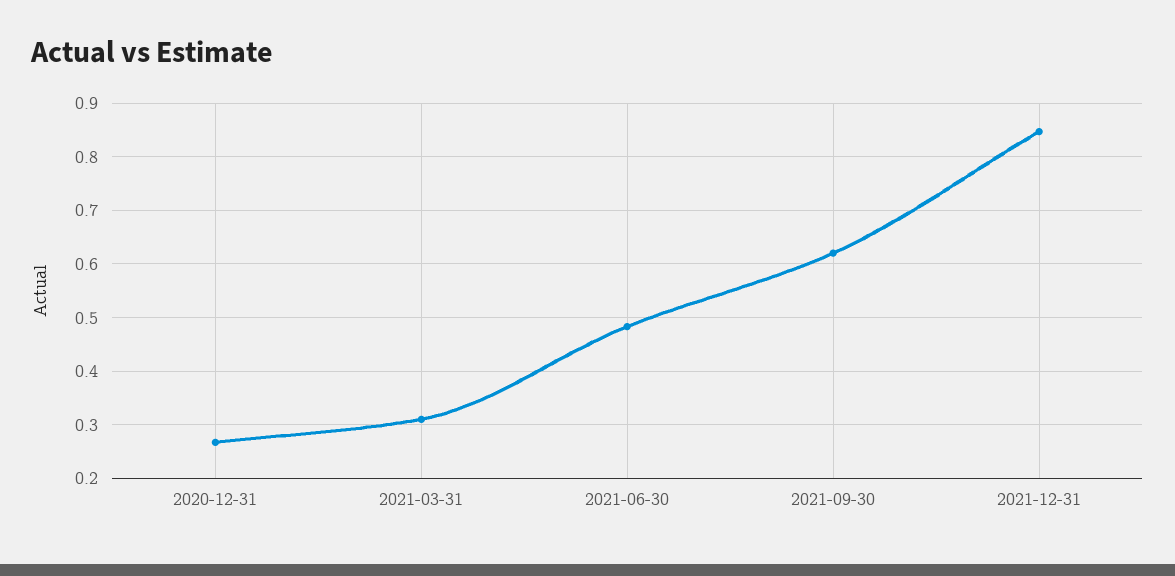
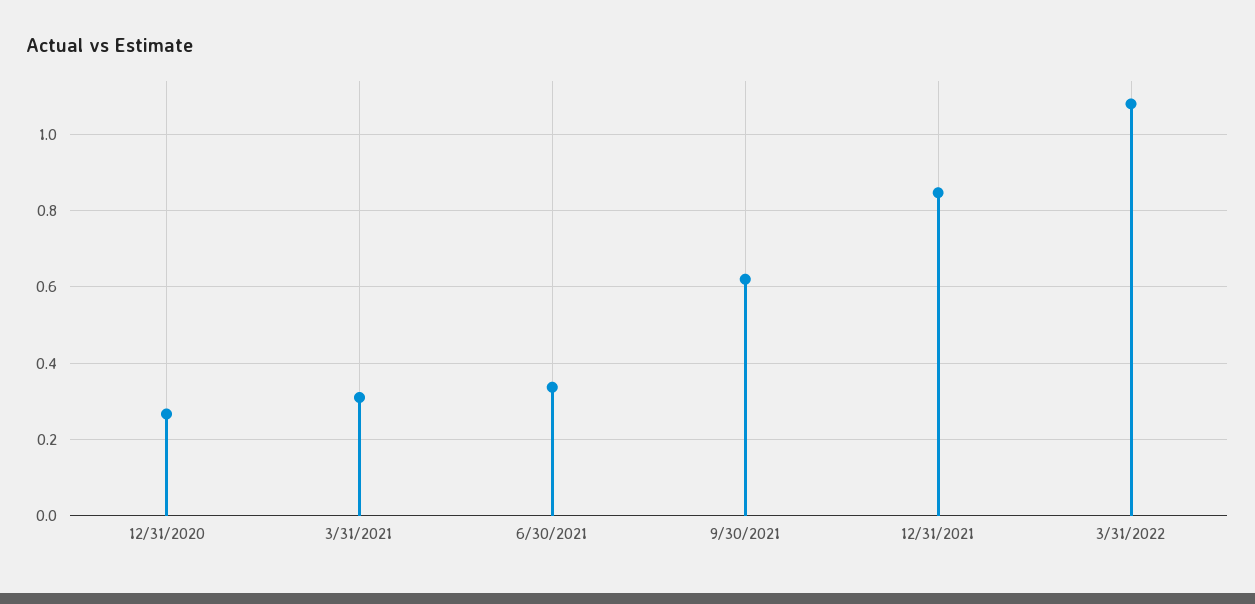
2021-06-30: 0.48 -> 0.34
3/31/2022: none -> 1.08

